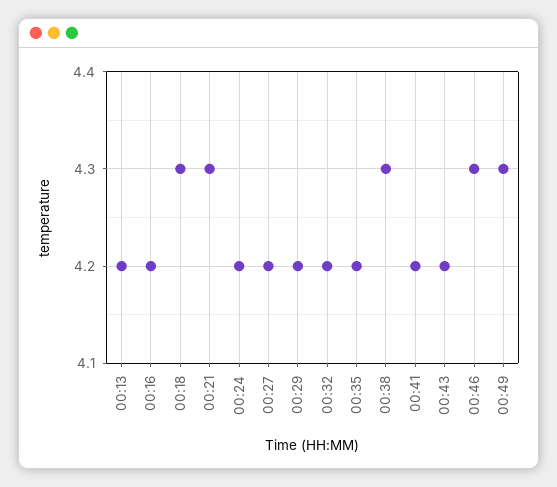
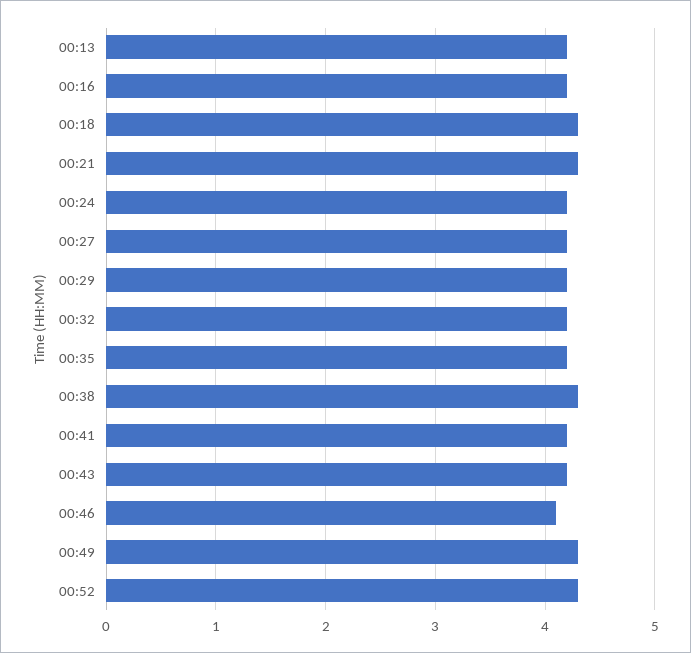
00:46: 4.3 -> 4.1
00:52: none -> 4.3

